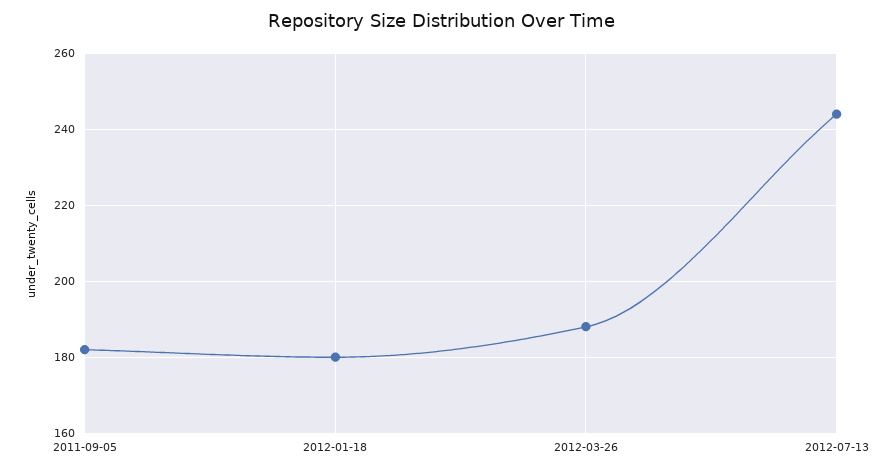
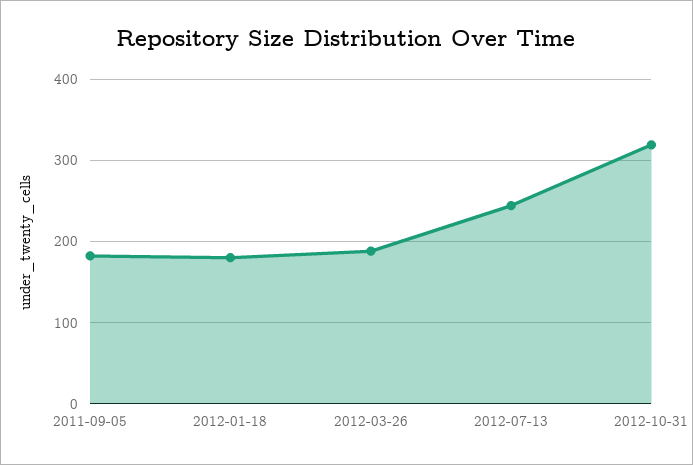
2012-10-31: none -> 320

